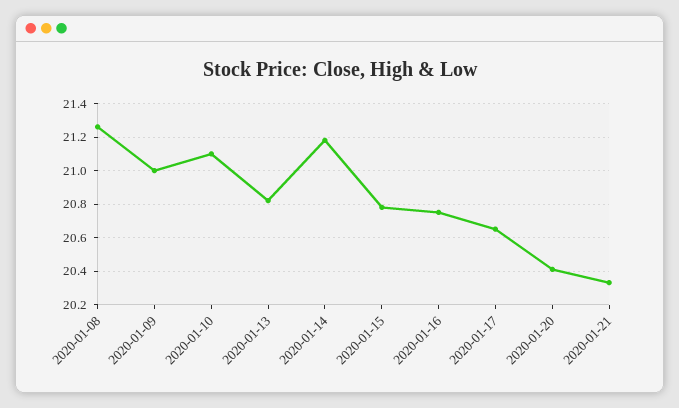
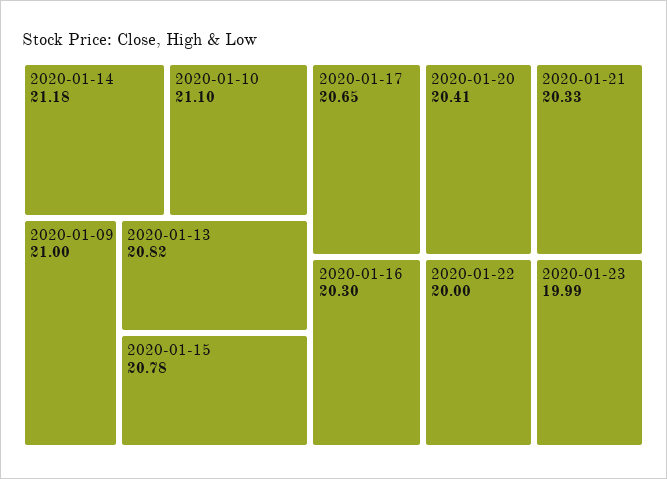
2020-01-08: 21.25 -> none
2020-01-16: 20.75 -> 20.3
2020-01-22: none -> 20
2020-01-23: none -> 19.99

